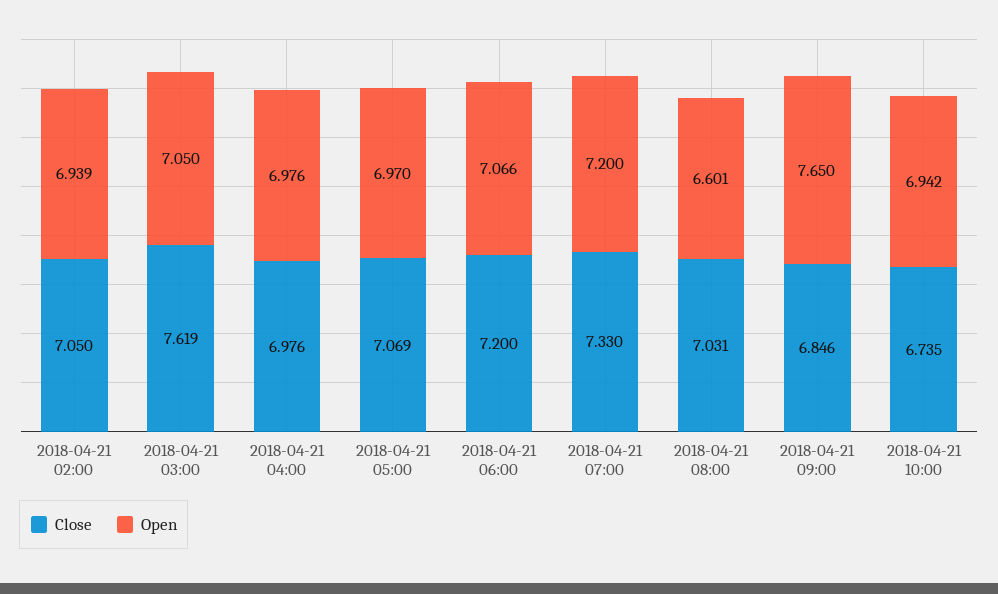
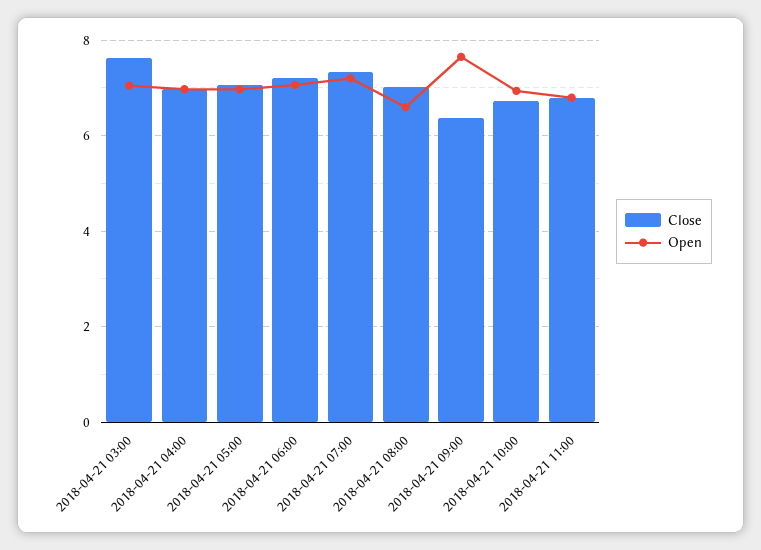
Close, 2018-04-21 02:00: 7.05 -> none
Open, 2018-04-21 02:00: 6.939 -> none
Close, 2018-04-21 09:00: 6.846 -> 6.4
Close, 2018-04-21 11:00: none -> 6.8
Open, 2018-04-21 11:00: none -> 6.8

